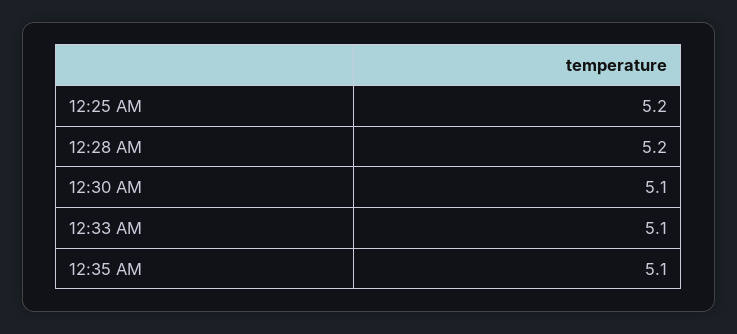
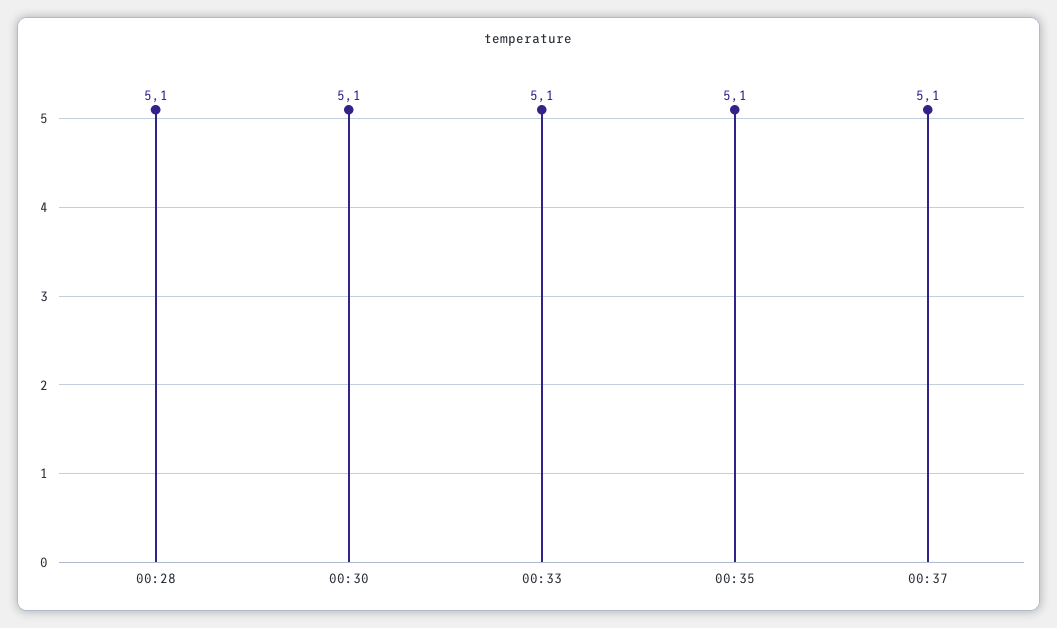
12:25 AM: 5.2 -> none
12:28 AM: 5.2 -> 5.1
00:37: none -> 5.1

